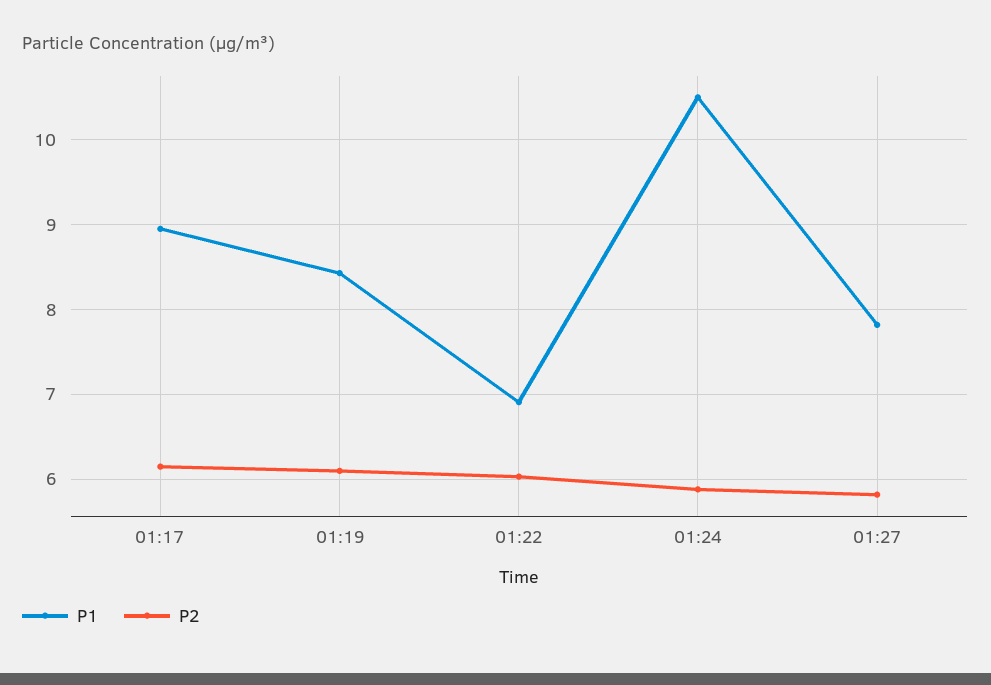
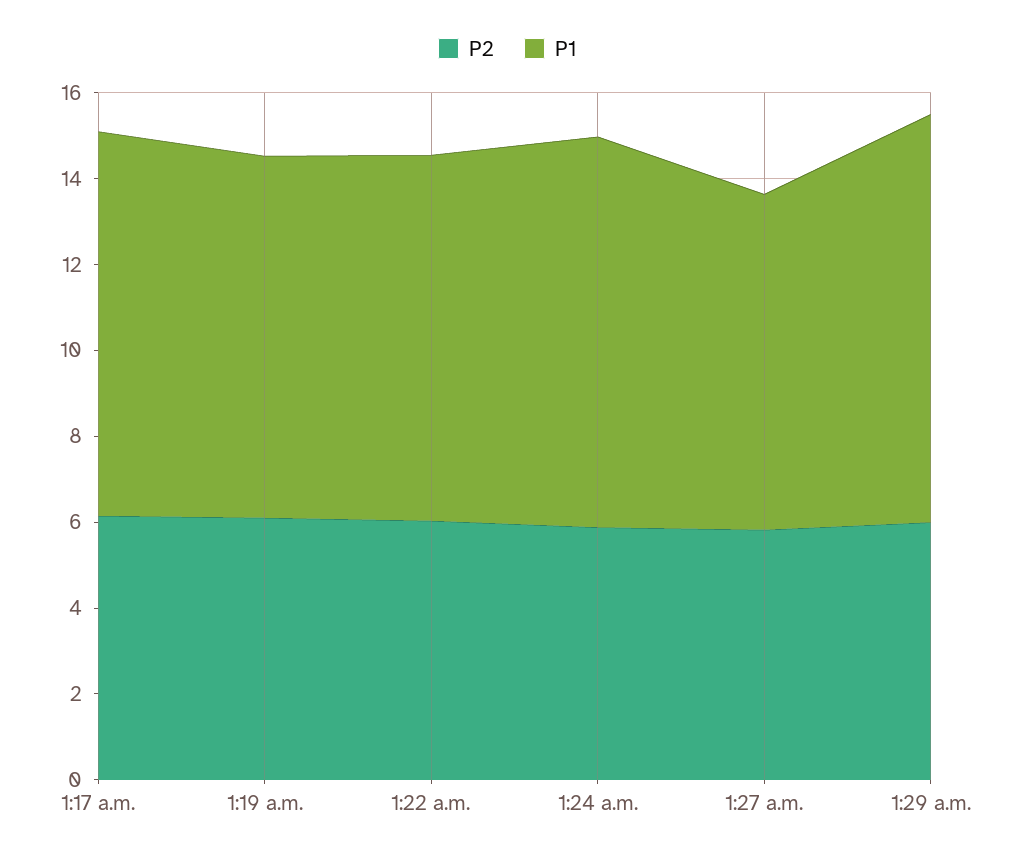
P1, 01:22: 6.9 -> 8.5
P1, 01:24: 10.5 -> 9
P2, 1:29 a.m.: none -> 6
P1, 1:29 a.m.: none -> 9.5

